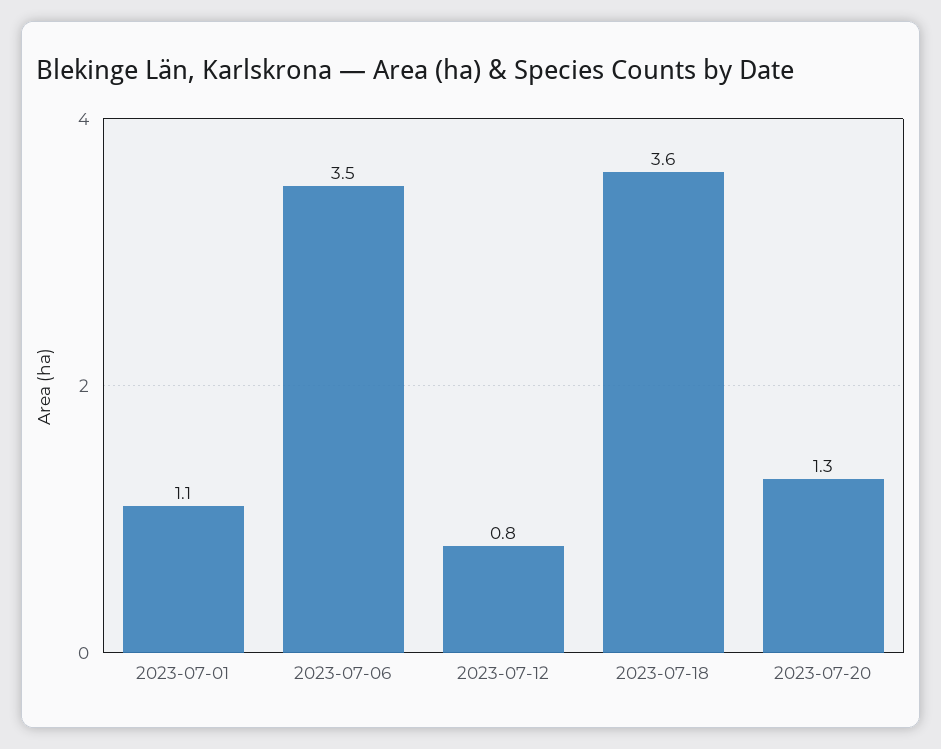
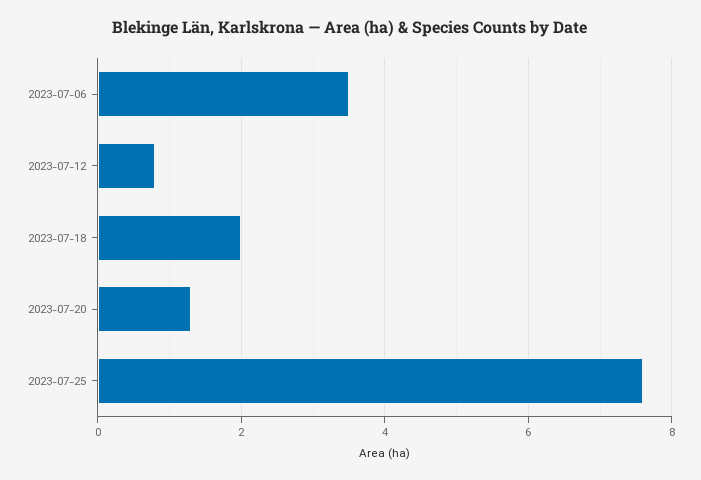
2023-07-01: 1.1 -> none
2023-07-18: 3.6 -> 2
2023-07-25: none -> 7.5

